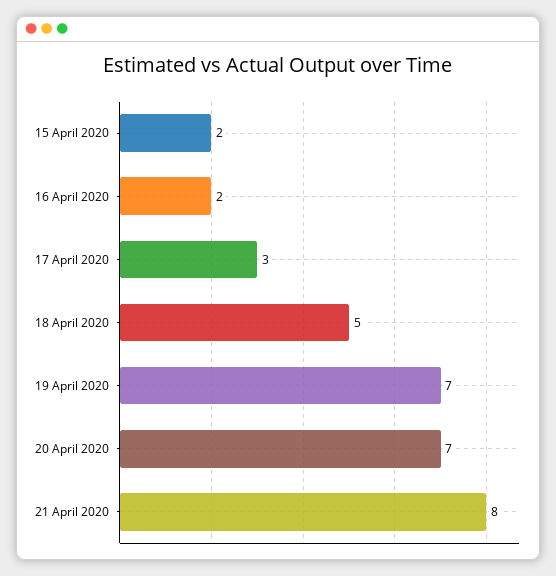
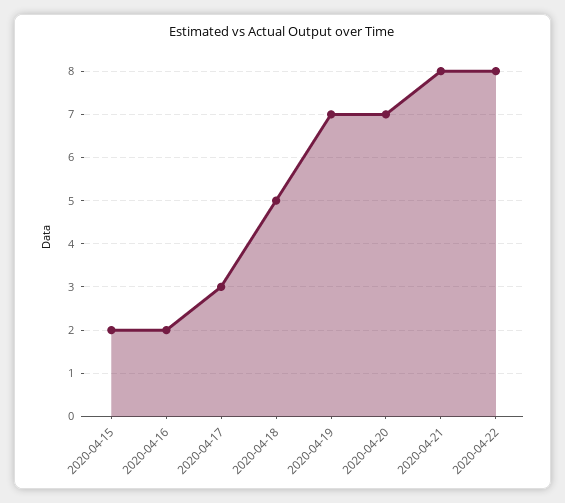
2020-04-22: none -> 8

